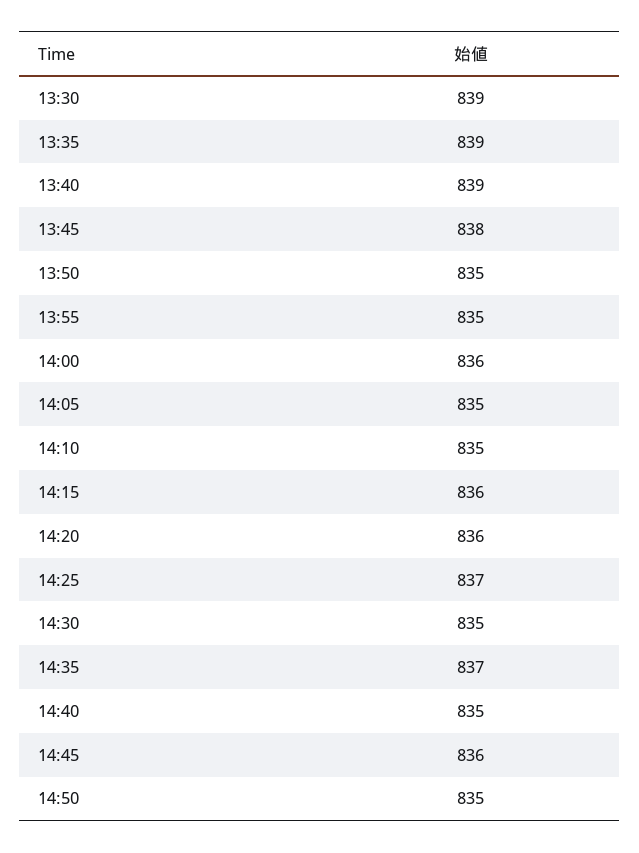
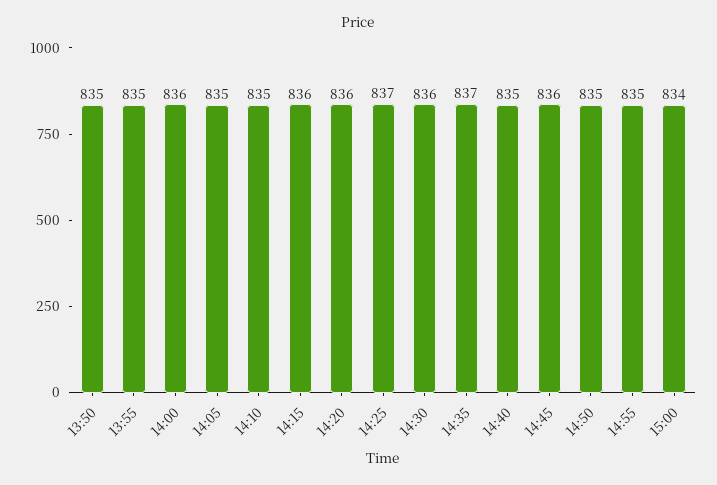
13:30: 839 -> none
13:35: 839 -> none
13:40: 839 -> none
13:45: 838 -> none
14:30: 835 -> 836
14:55: none -> 835
15:00: none -> 834

